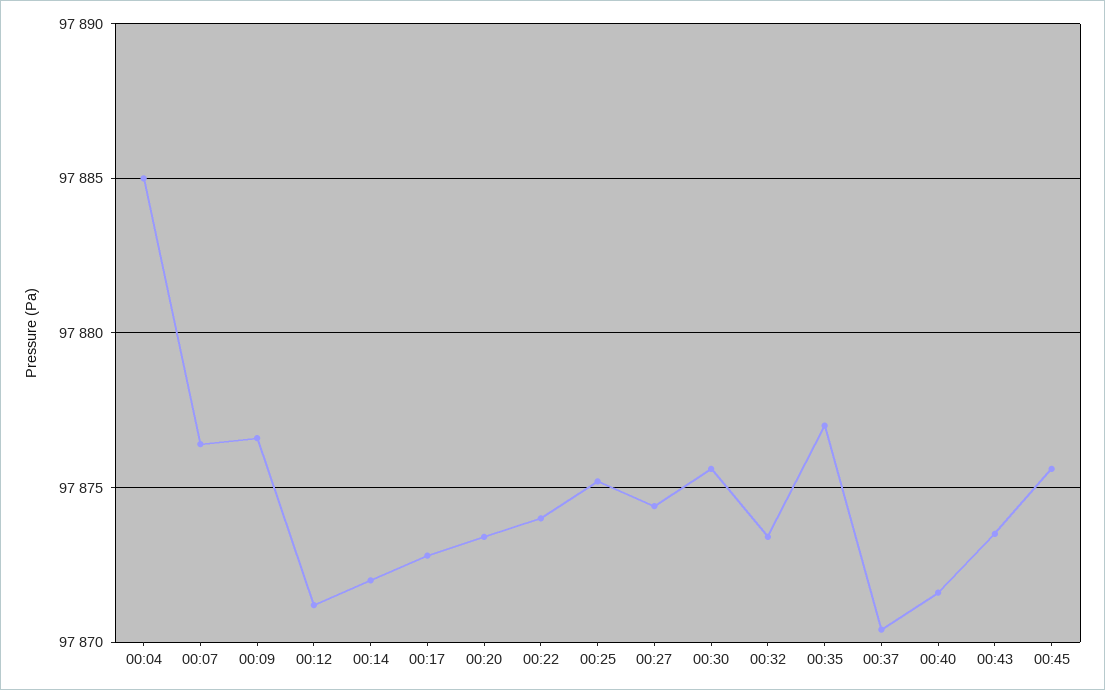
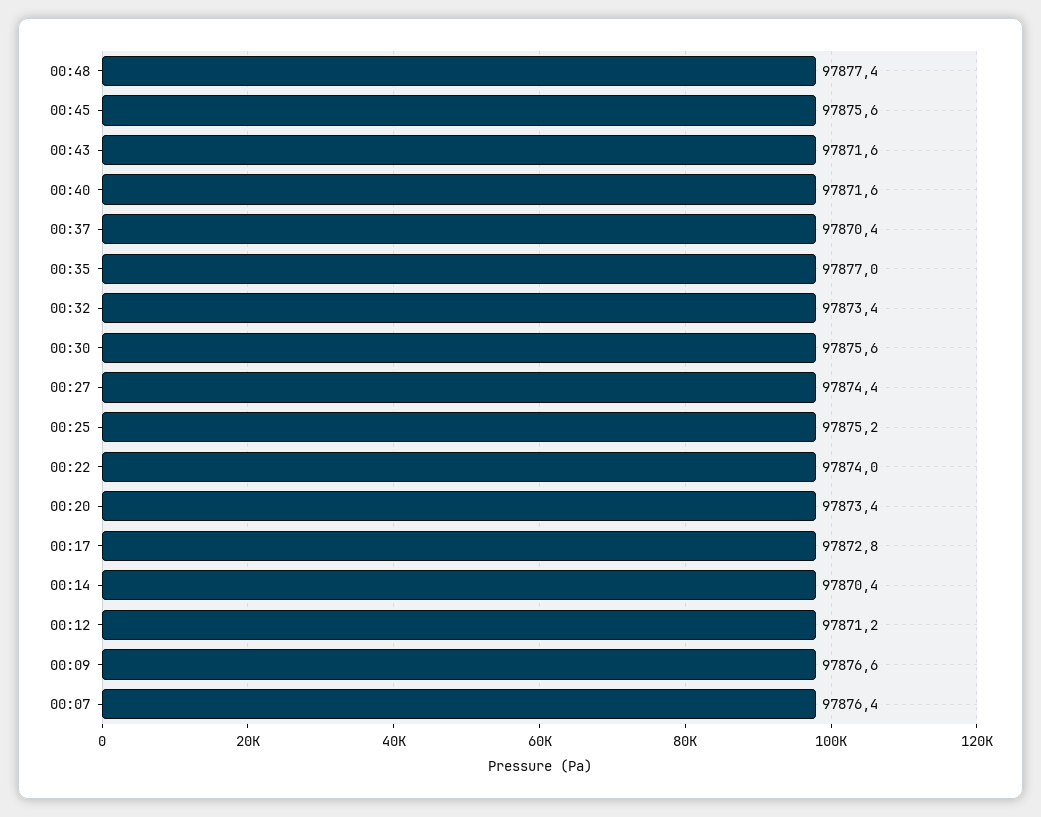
00:04: 97885 -> none
00:14: 97872 -> 97870.4
00:43: 97873.5 -> 97871.6
00:48: none -> 97877.4

